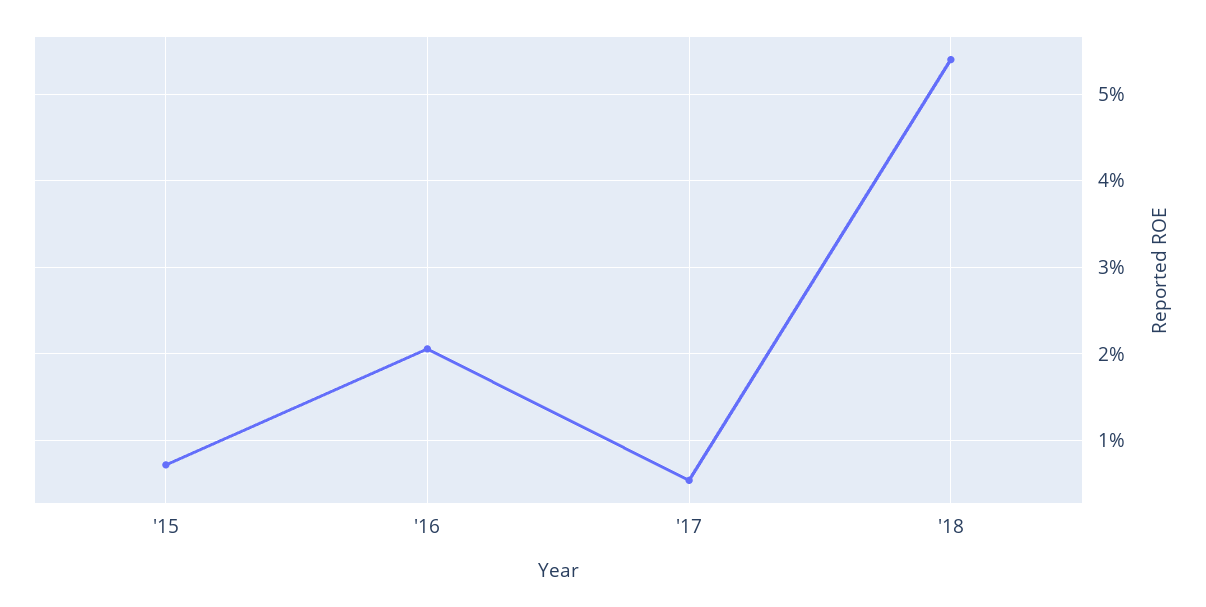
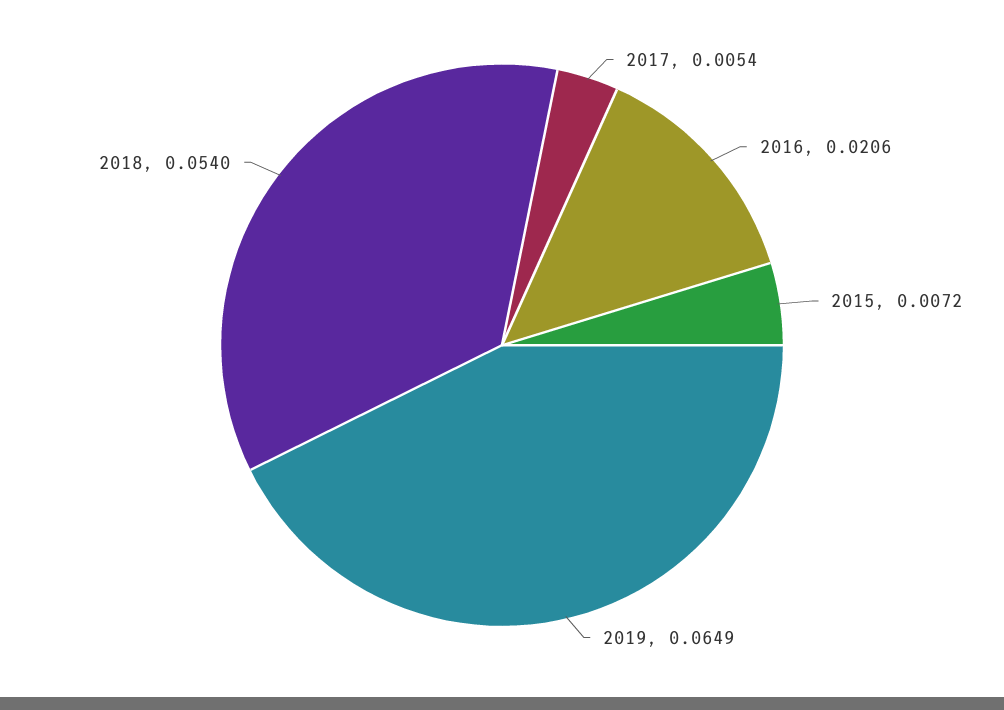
2019: none -> 0.0649

